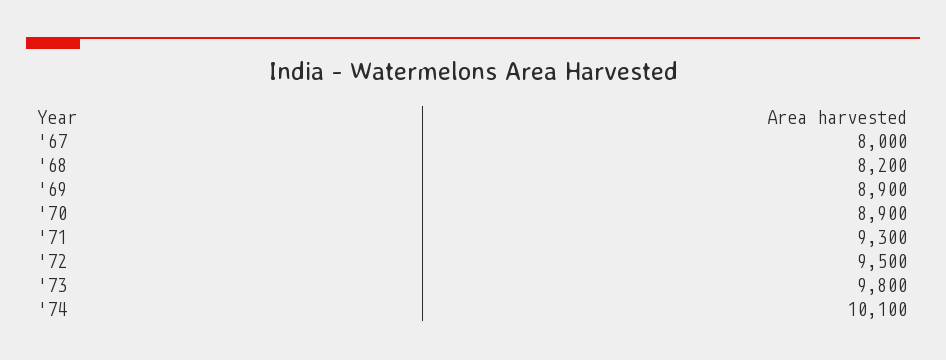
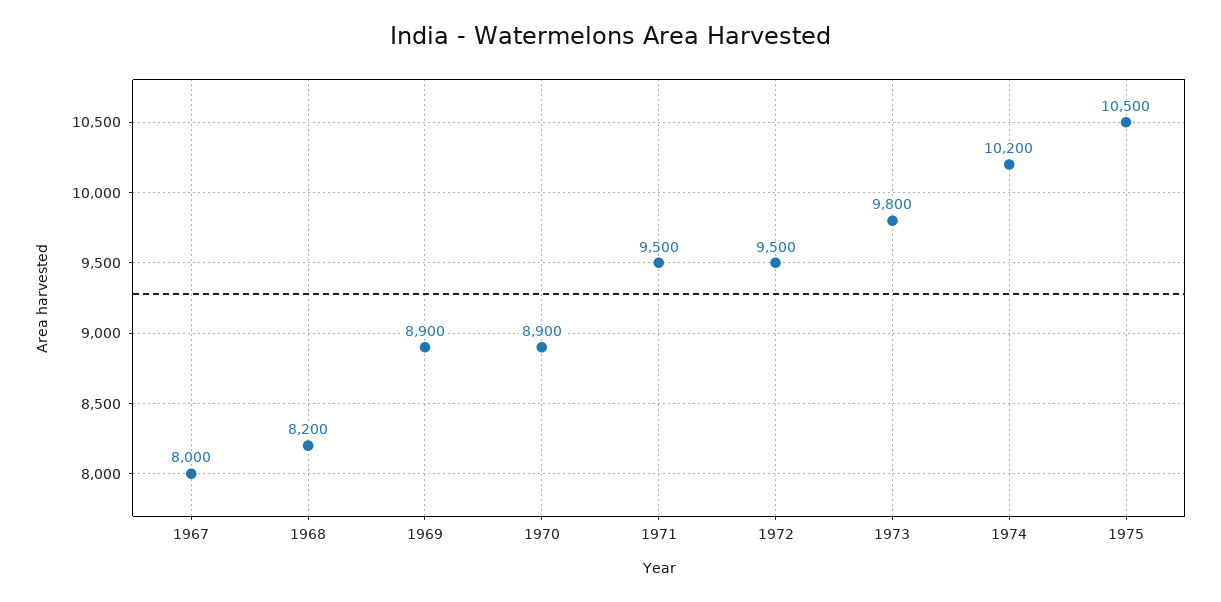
'71: 9300 -> 9500
'74: 10100 -> 10200
1975: none -> 10500

